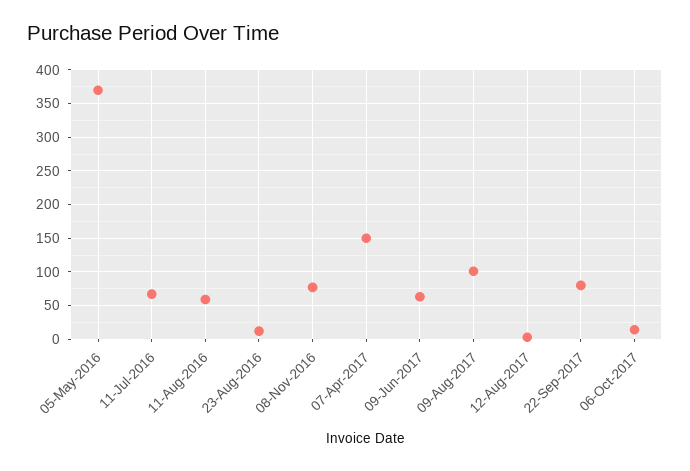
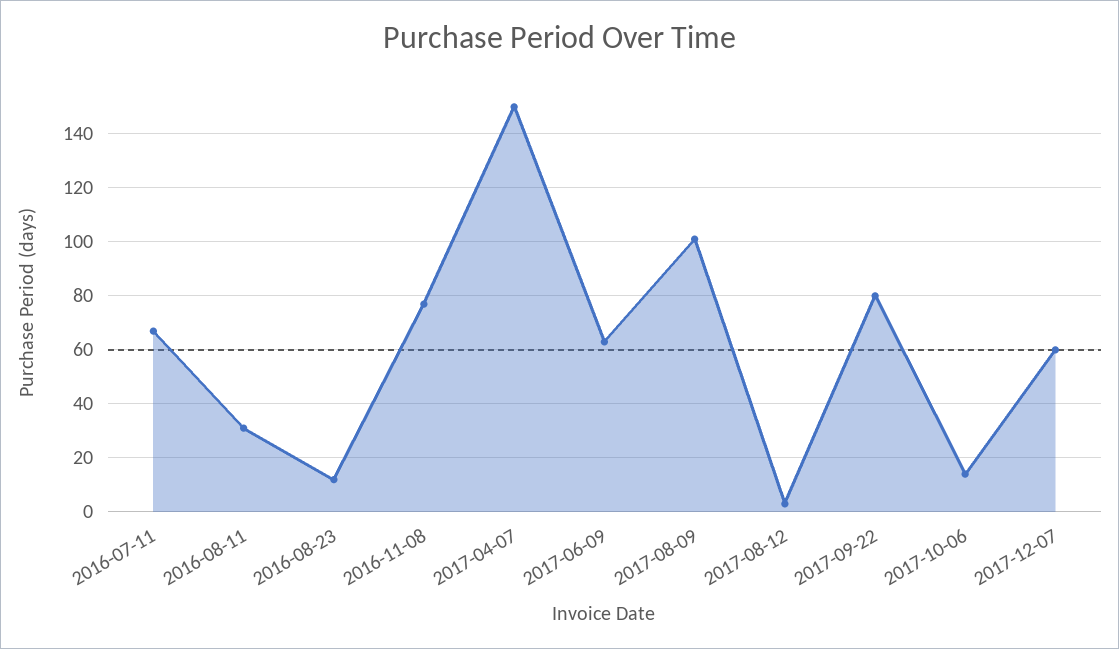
05-May-2016: 370 -> none
11-Aug-2016: 60 -> 30
2017-12-07: none -> 60

